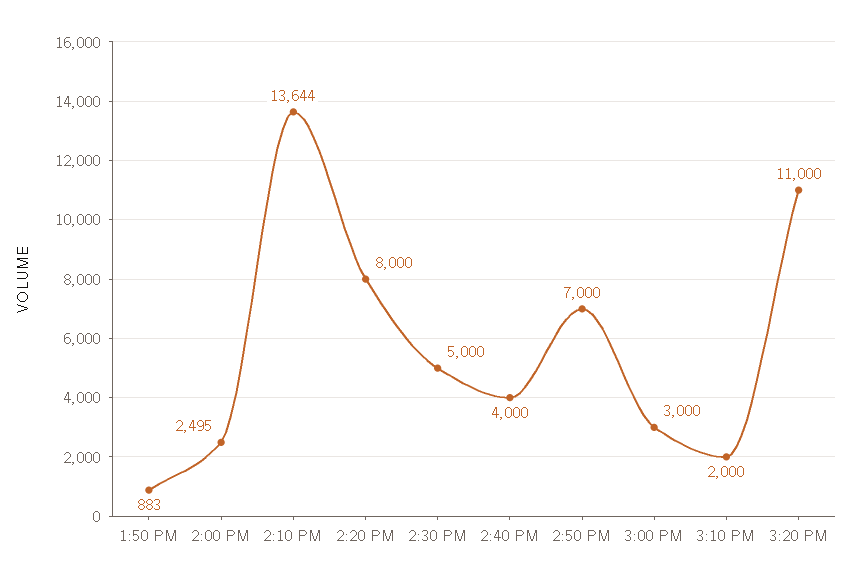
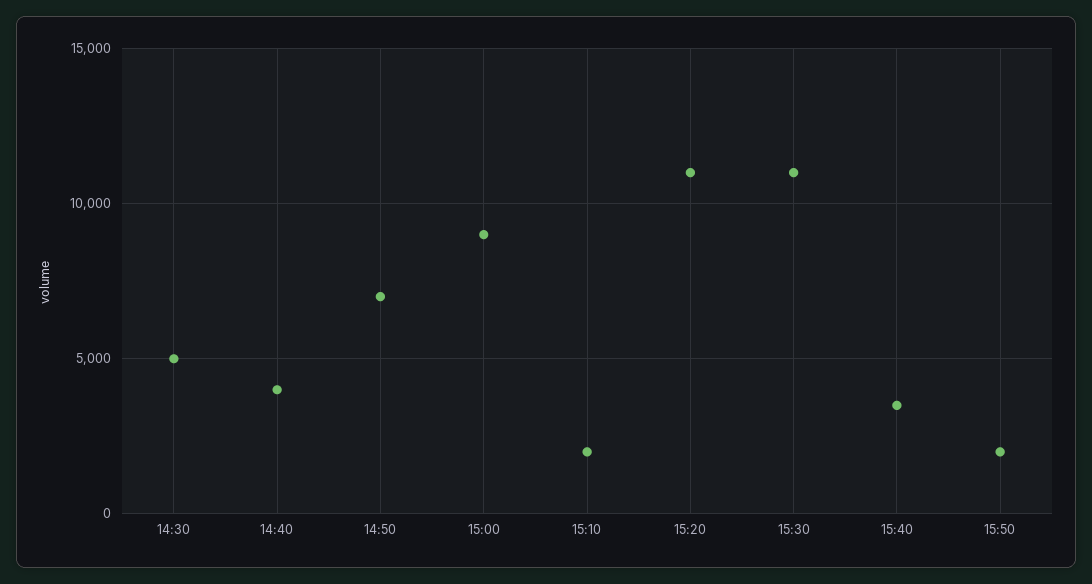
1:50 PM: 883 -> none
2:00 PM: 2495 -> none
2:10 PM: 13644 -> none
2:20 PM: 8000 -> none
3:00 PM: 3000 -> 9000
15:30: none -> 11000
15:40: none -> 3500
15:50: none -> 2000

